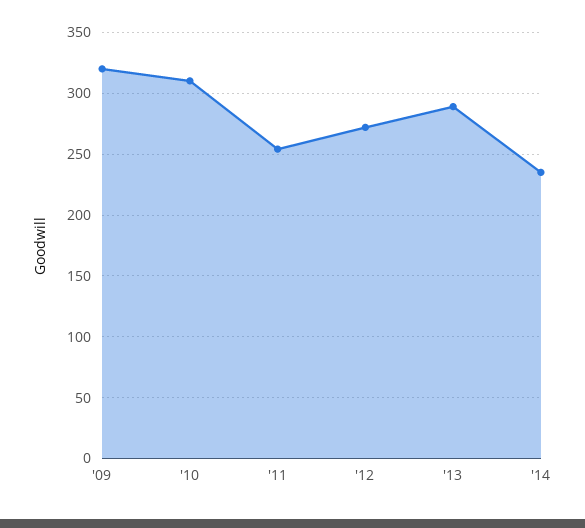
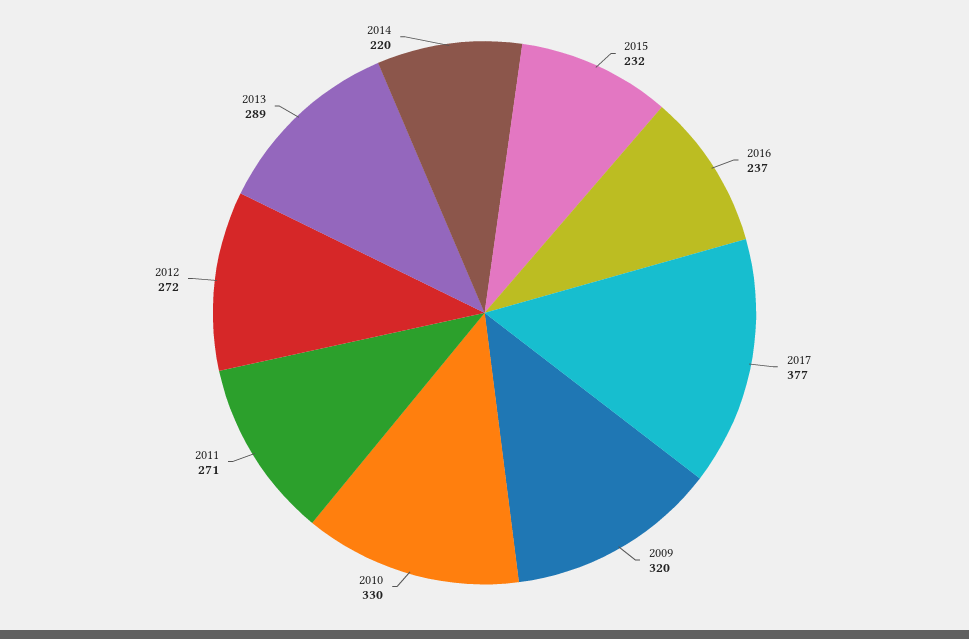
'10: 310 -> 330
'11: 255 -> 271
'14: 235 -> 220
2015: none -> 232
2016: none -> 237
2017: none -> 377

